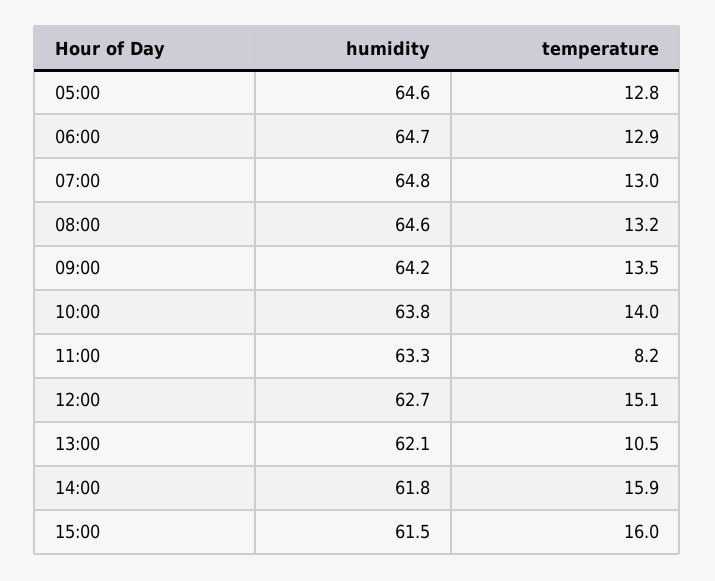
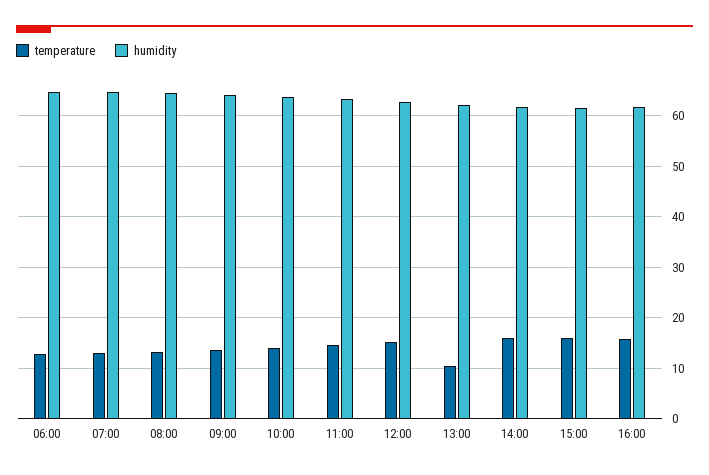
humidity, 05:00: 64.6 -> none
temperature, 05:00: 12.8 -> none
temperature, 11:00: 8.2 -> 14
temperature, 16:00: none -> 16
humidity, 16:00: none -> 62

